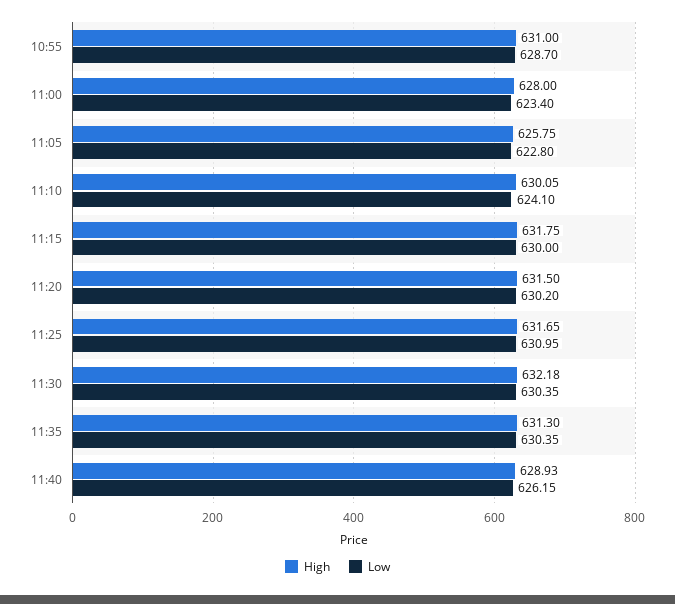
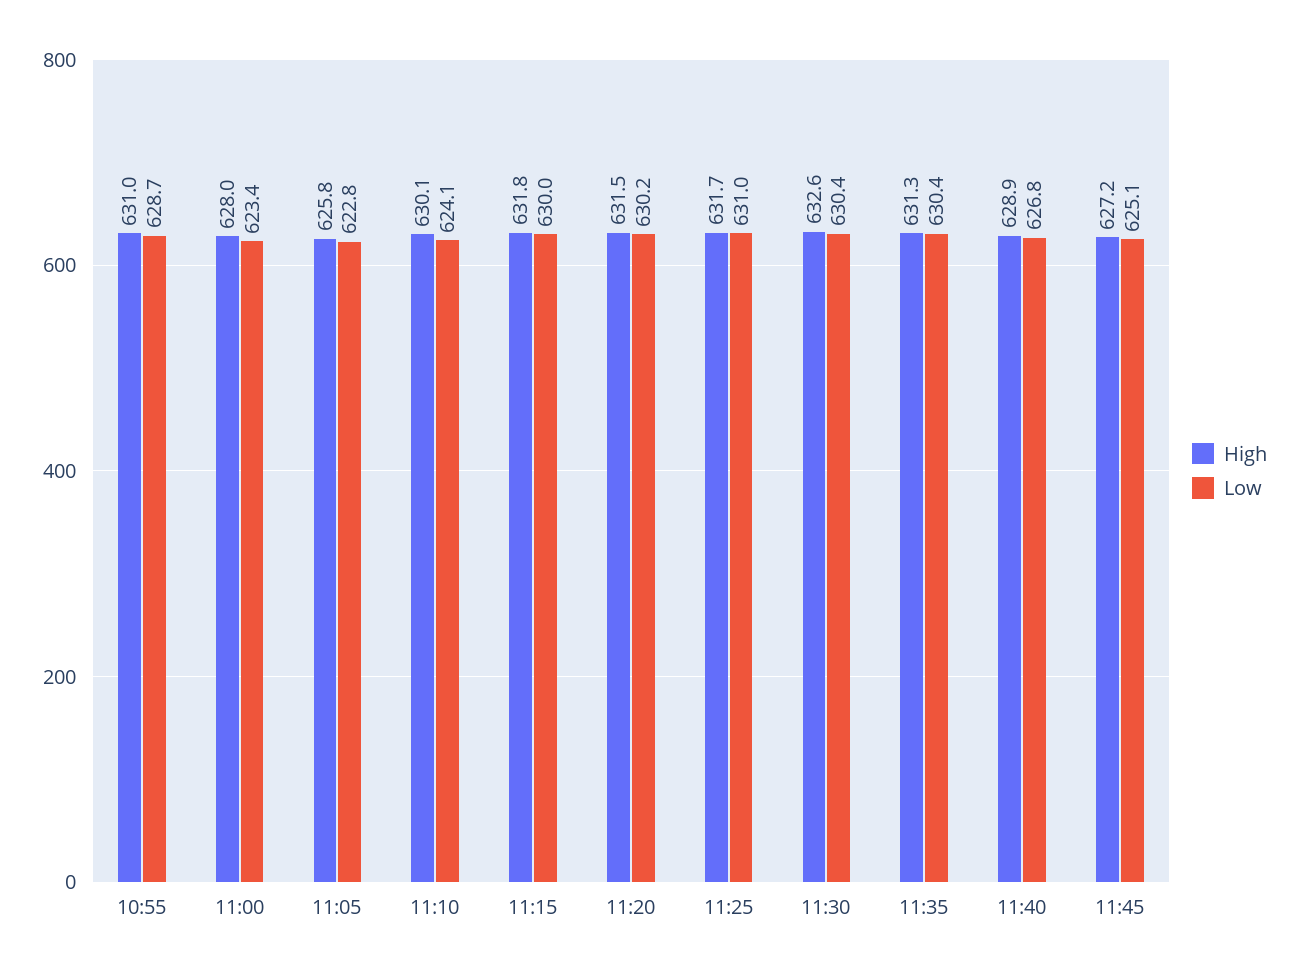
High, 11:30: 632.18 -> 632.6
Low, 11:40: 626.15 -> 626.8
High, 11:45: none -> 627.2
Low, 11:45: none -> 625.1

